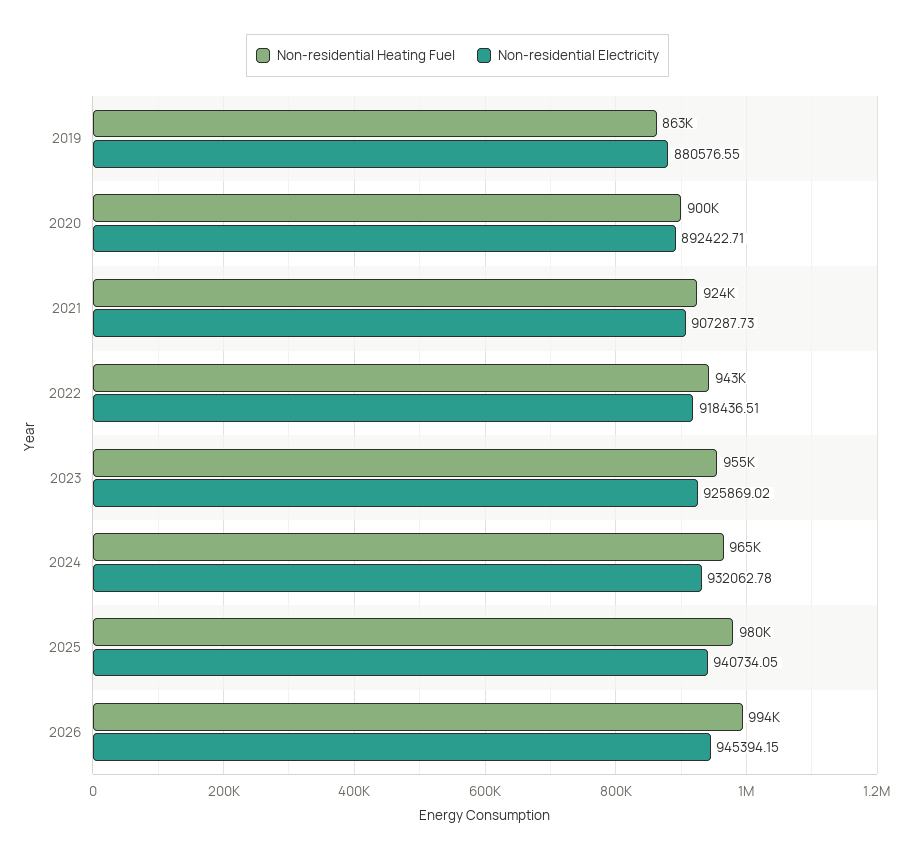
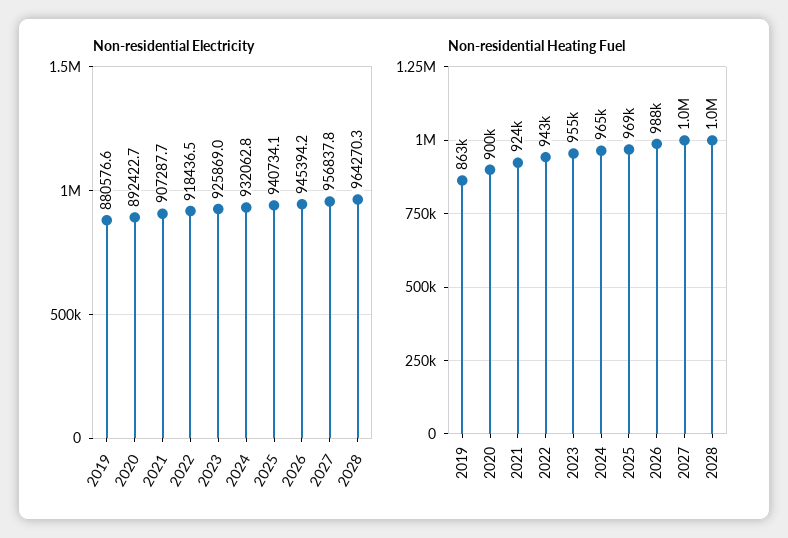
Non-residential Heating Fuel, 2025: 980000 -> 969000
Non-residential Heating Fuel, 2026: 994000 -> 988000
Non-residential Electricity, 2027: none -> 956837.8
Non-residential Electricity, 2028: none -> 964270.3
Non-residential Heating Fuel, 2027: none -> 1000000
Non-residential Heating Fuel, 2028: none -> 1000000

